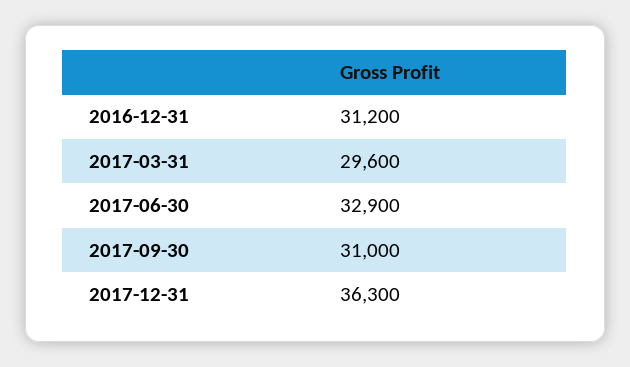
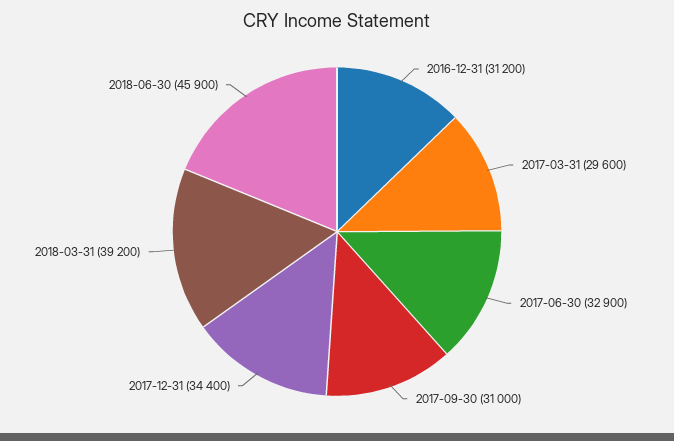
2017-12-31: 36300 -> 34400
2018-03-31: none -> 39200
2018-06-30: none -> 45900

